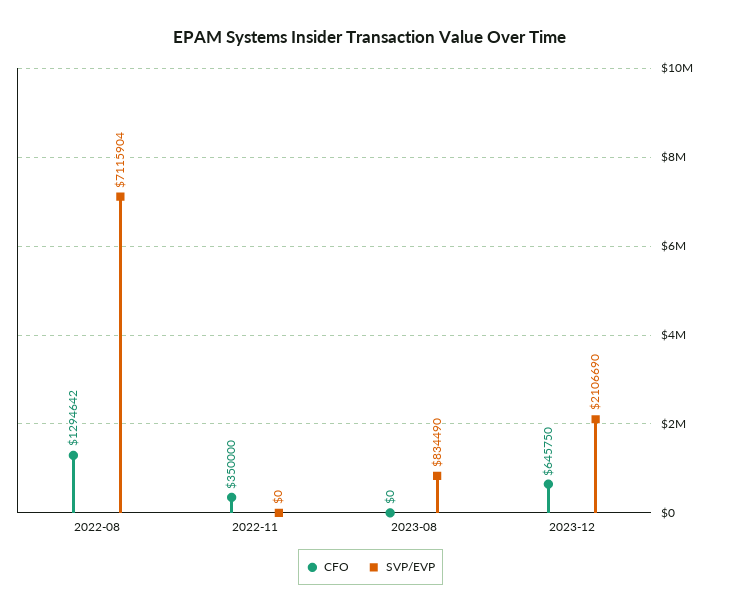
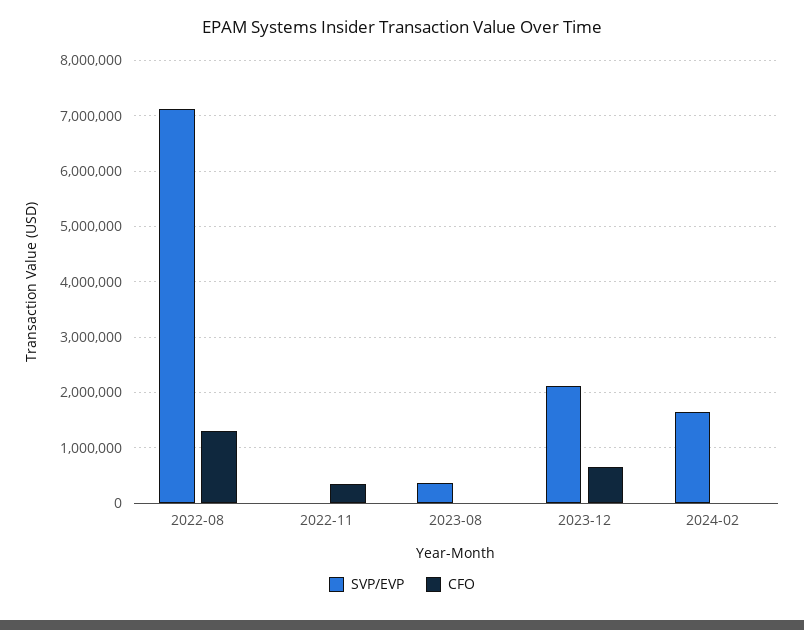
SVP/EVP, 2023-08: 834490 -> 400000
SVP/EVP, 2024-02: none -> 1600000
CFO, 2024-02: none -> 0

